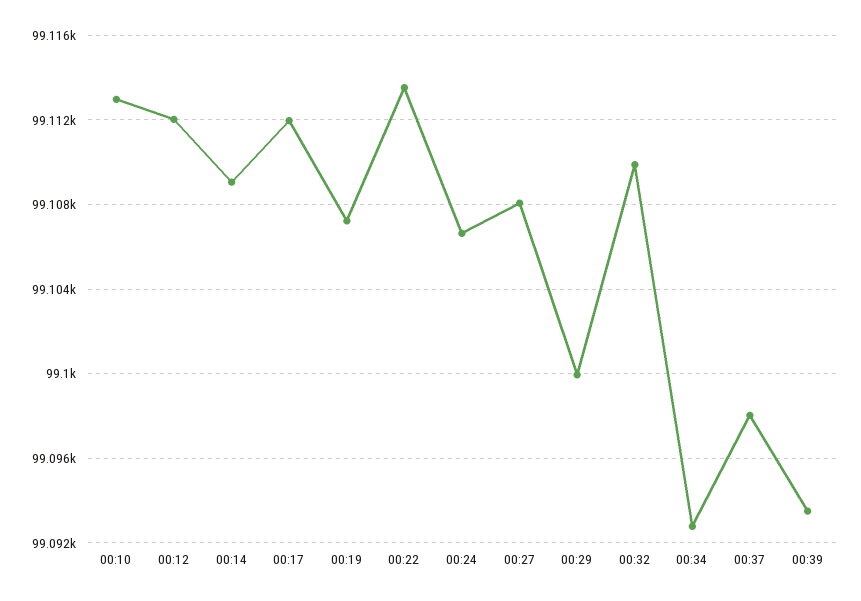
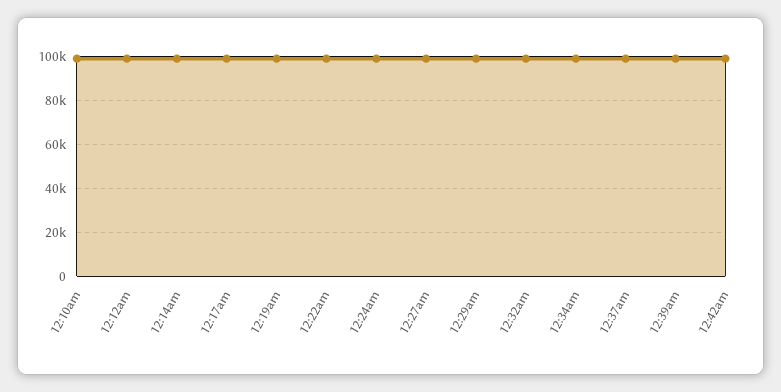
12:42am: none -> 100000

